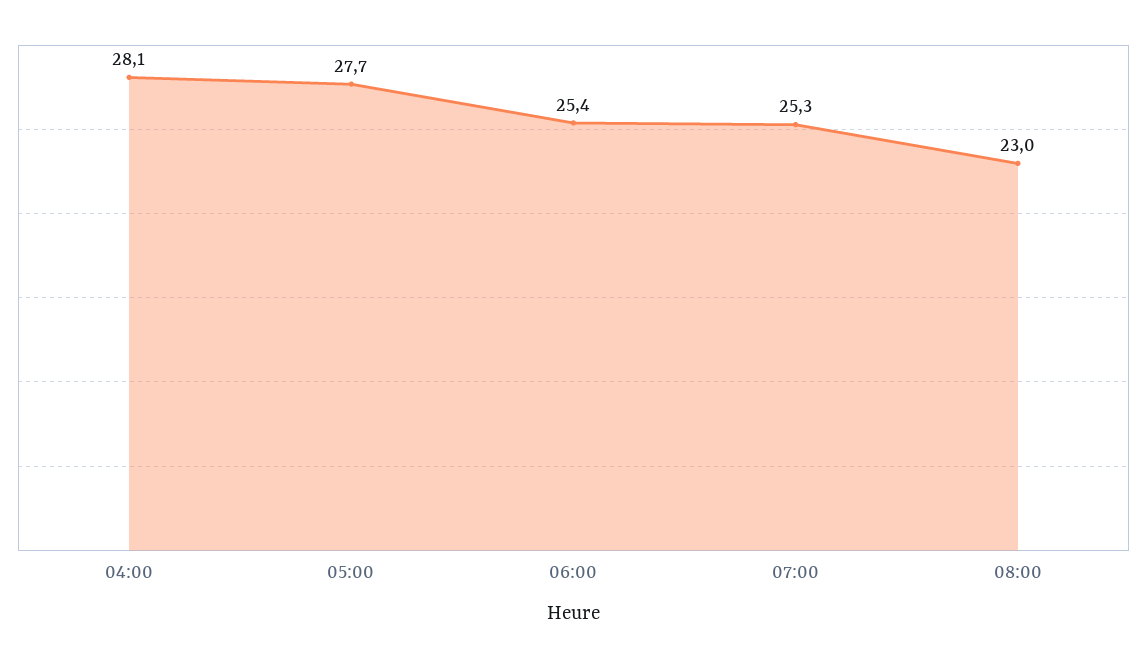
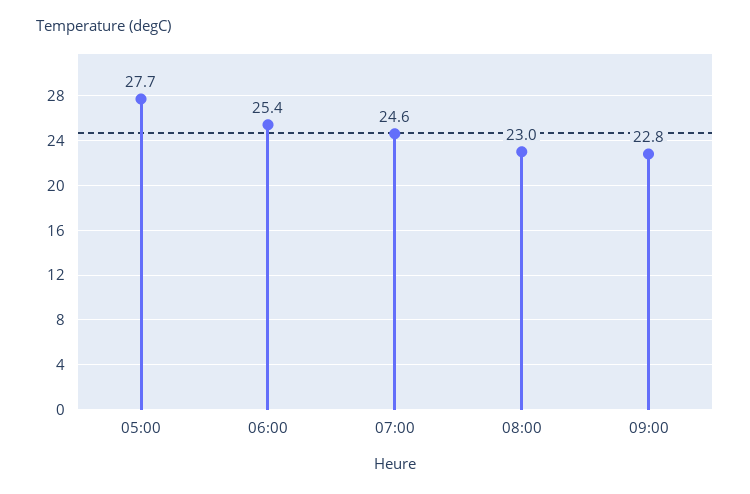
04:00: 28.1 -> none
07:00: 25.3 -> 24.6
09:00: none -> 22.8

